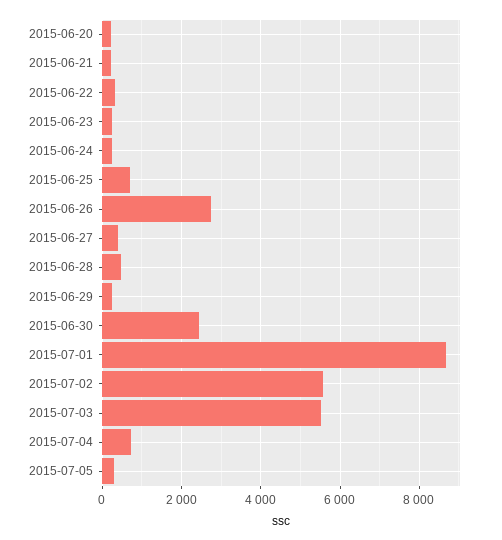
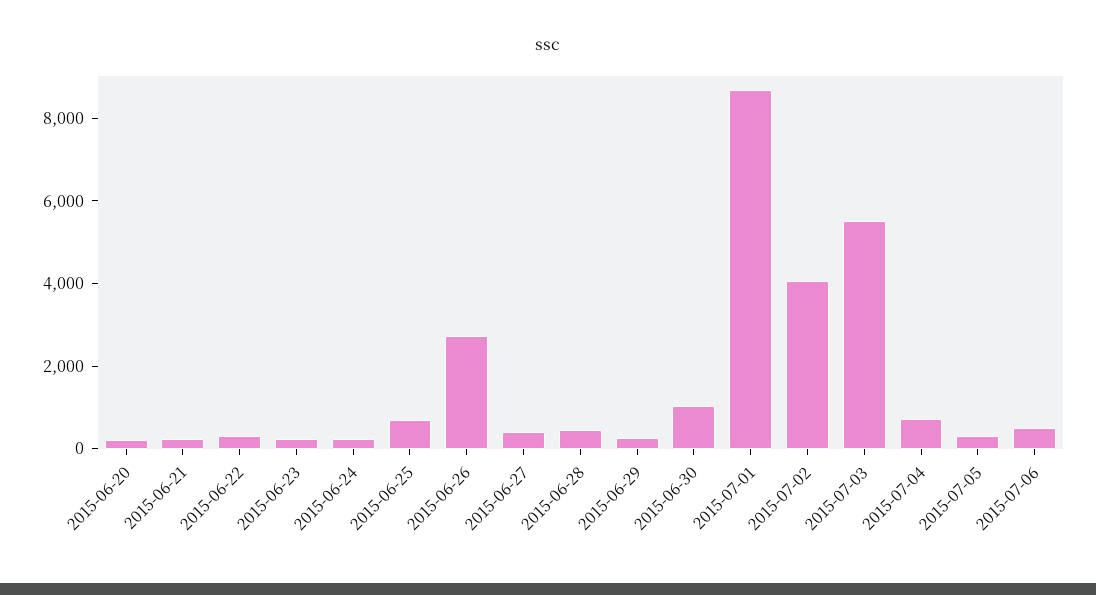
2015-06-30: 2400 -> 1000
2015-07-02: 5600 -> 4000
2015-07-06: none -> 500

